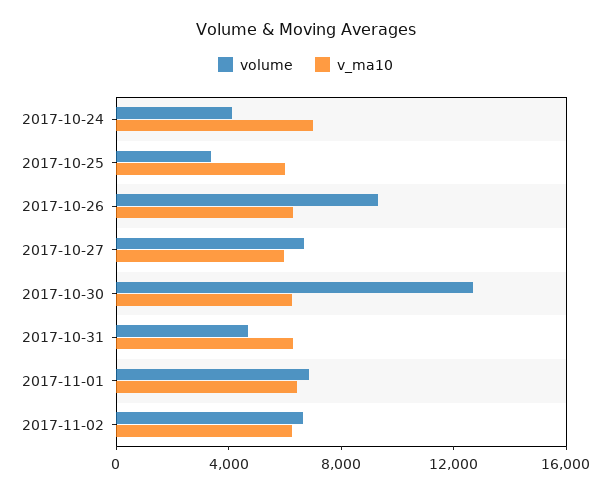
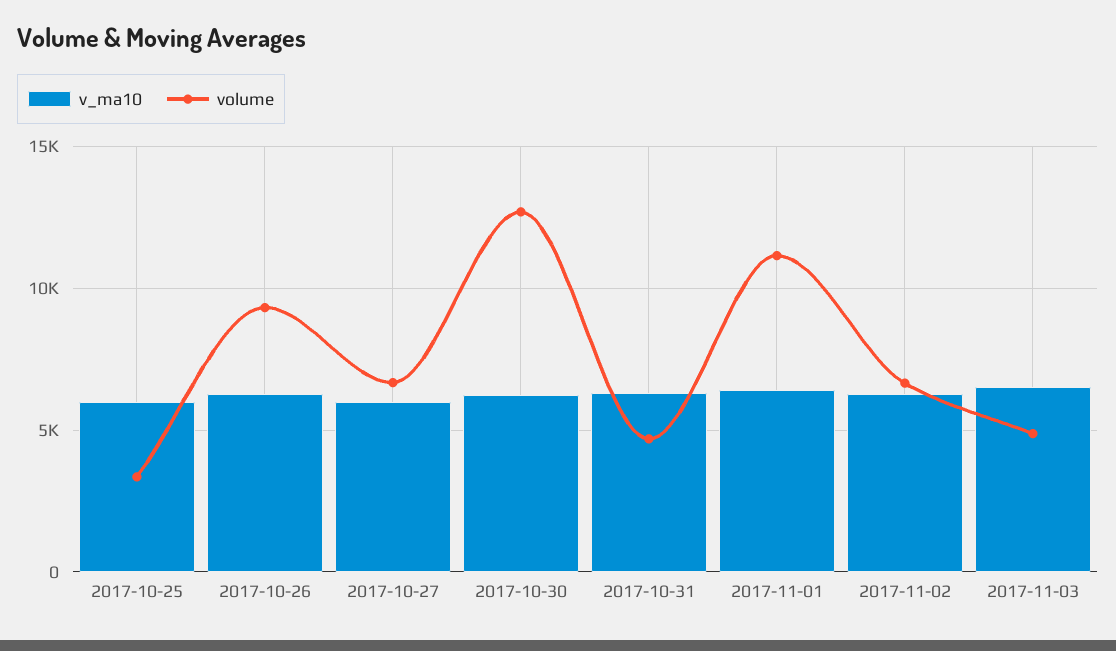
volume, 2017-10-24: 4000 -> none
v_ma10, 2017-10-24: 7000 -> none
volume, 2017-11-01: 7000 -> 11000
v_ma10, 2017-11-03: none -> 6500
volume, 2017-11-03: none -> 5000

